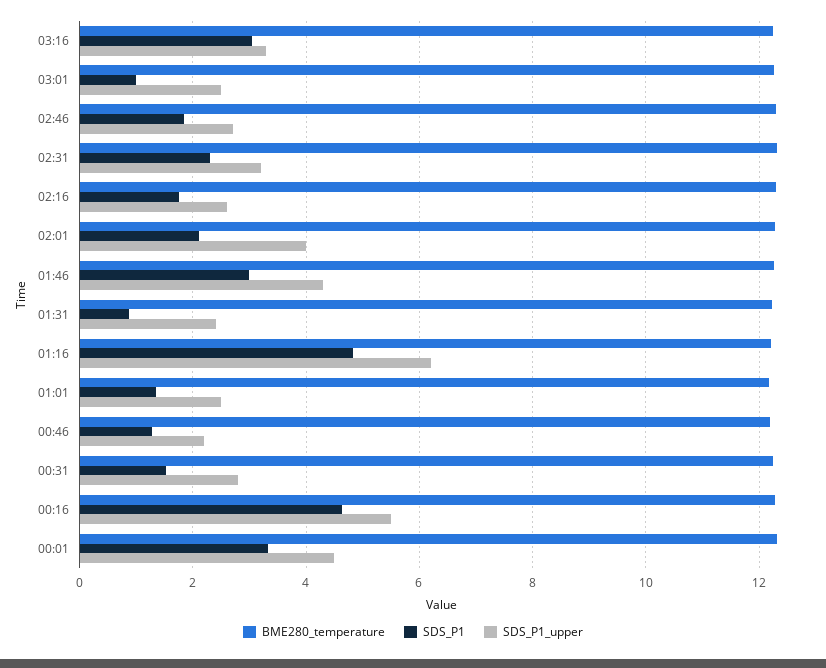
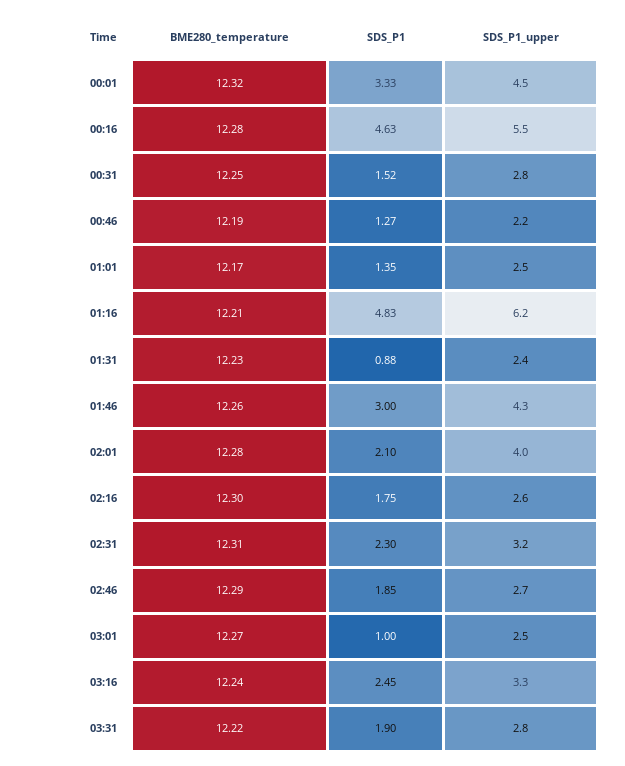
SDS_P1, 03:16: 3 -> 2.45
BME280_temperature, 03:31: none -> 12.22
SDS_P1, 03:31: none -> 1.9
SDS_P1_upper, 03:31: none -> 2.8

